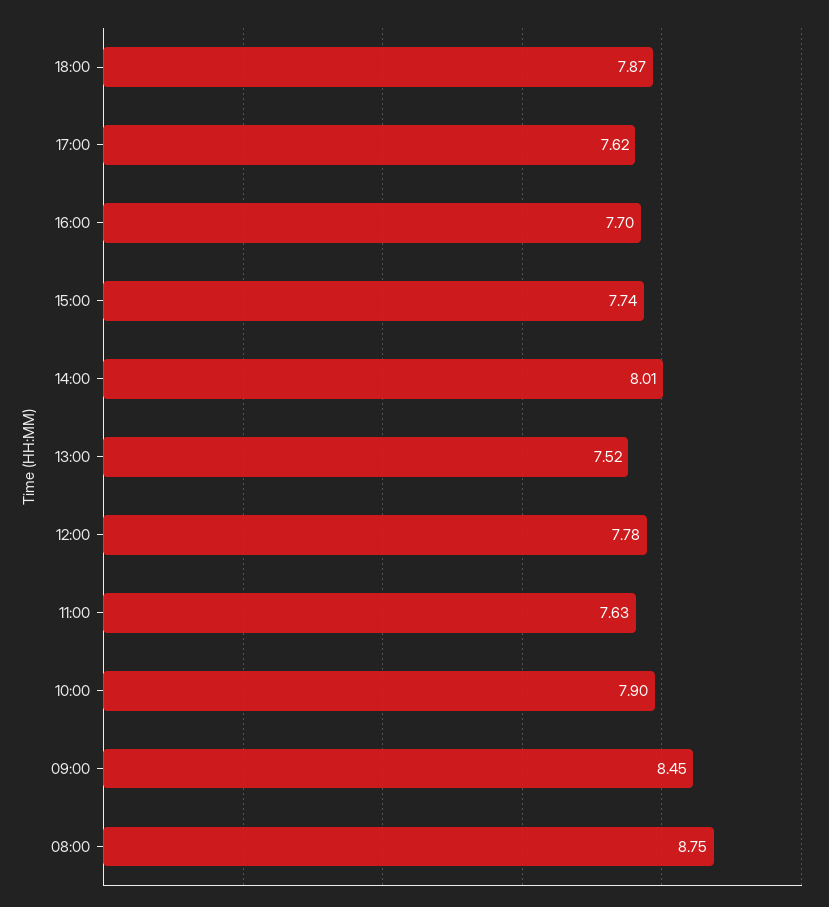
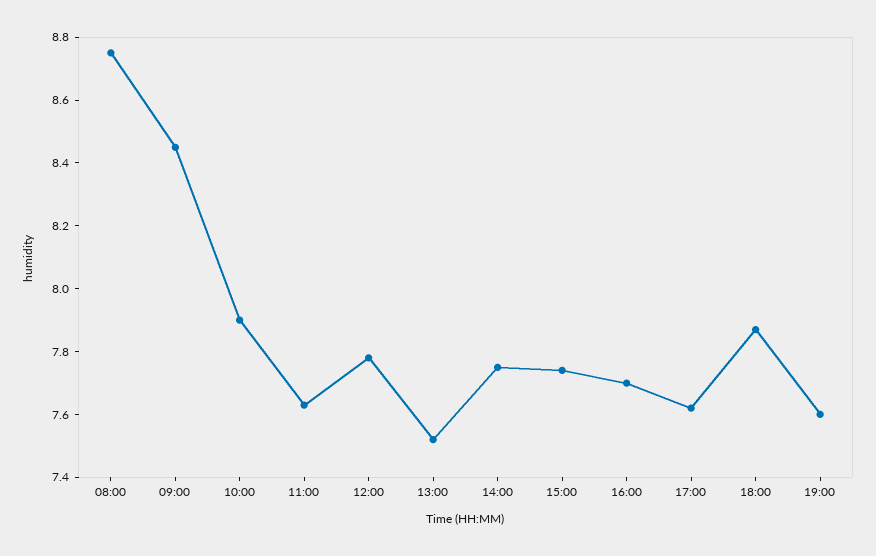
14:00: 8.01 -> 7.75
19:00: none -> 7.6

